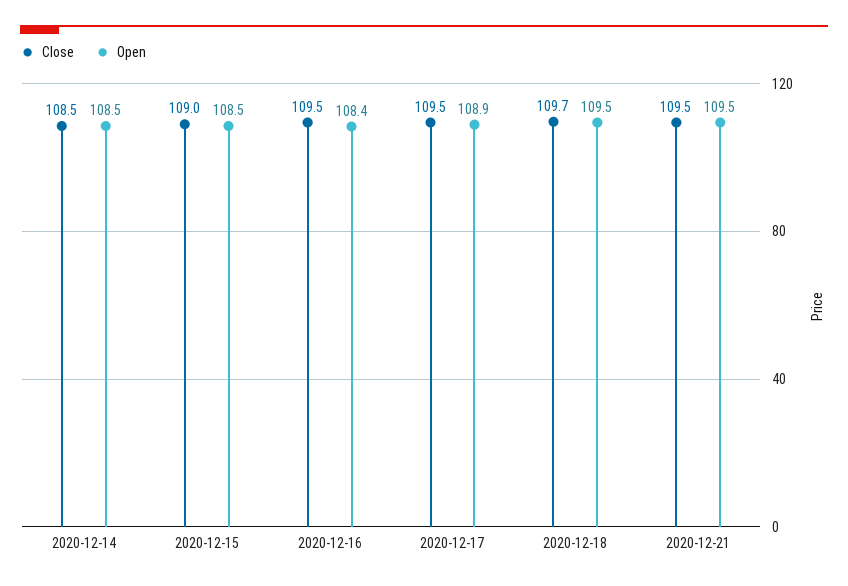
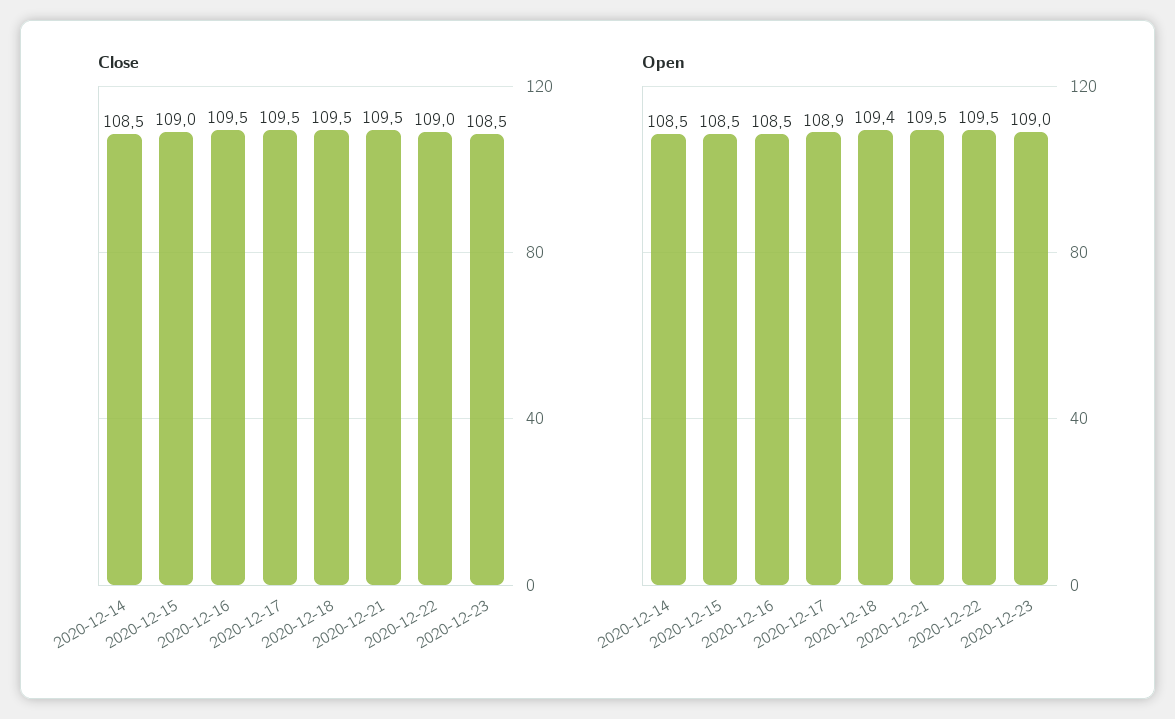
Open, 2020-12-16: 108.4 -> 108.5
Close, 2020-12-18: 109.7 -> 109.5
Open, 2020-12-18: 109.5 -> 109.4
Close, 2020-12-22: none -> 109
Close, 2020-12-23: none -> 108.5
Open, 2020-12-22: none -> 109.5
Open, 2020-12-23: none -> 109

